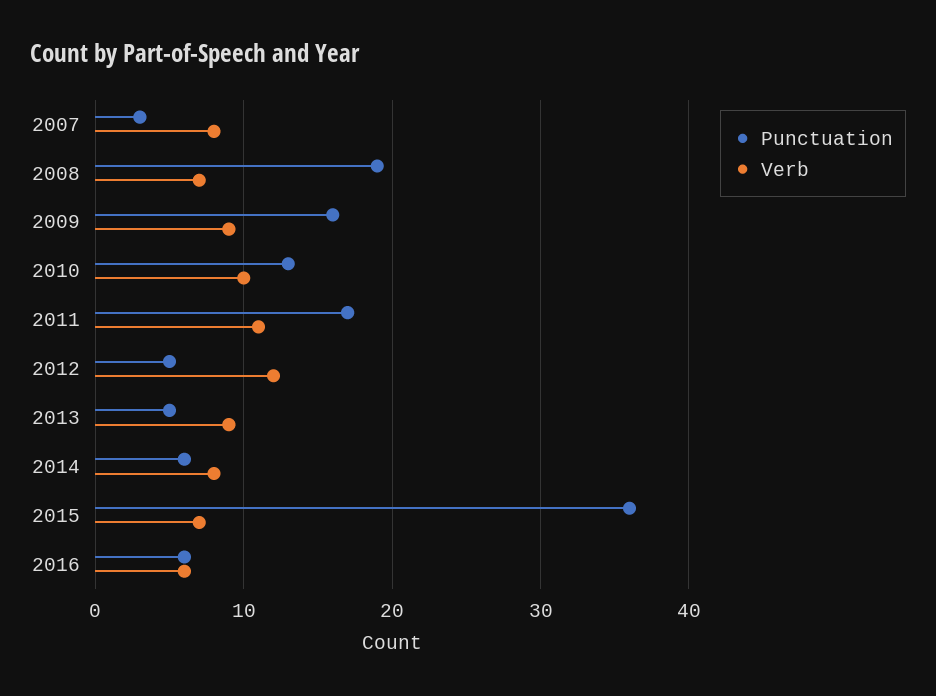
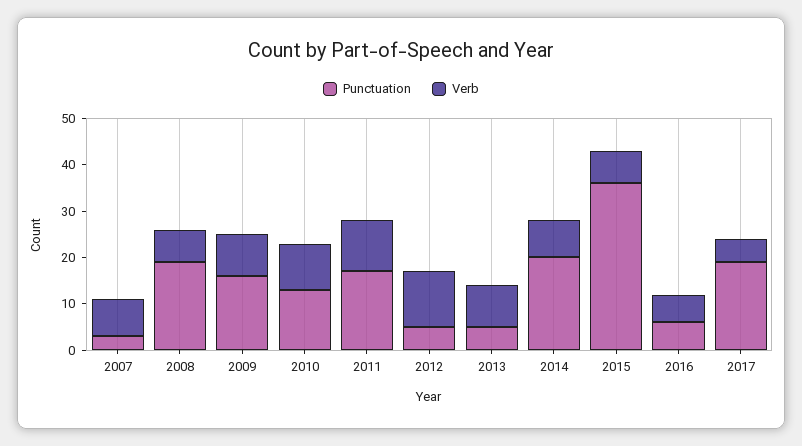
Punctuation, 2014: 6 -> 20
Punctuation, 2017: none -> 20
Verb, 2017: none -> 5

